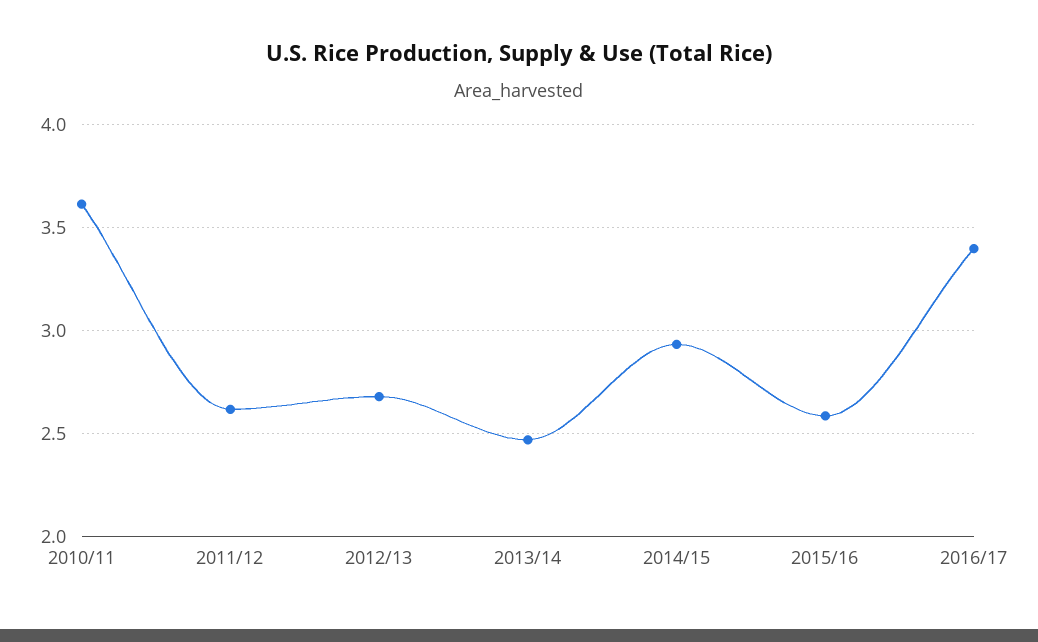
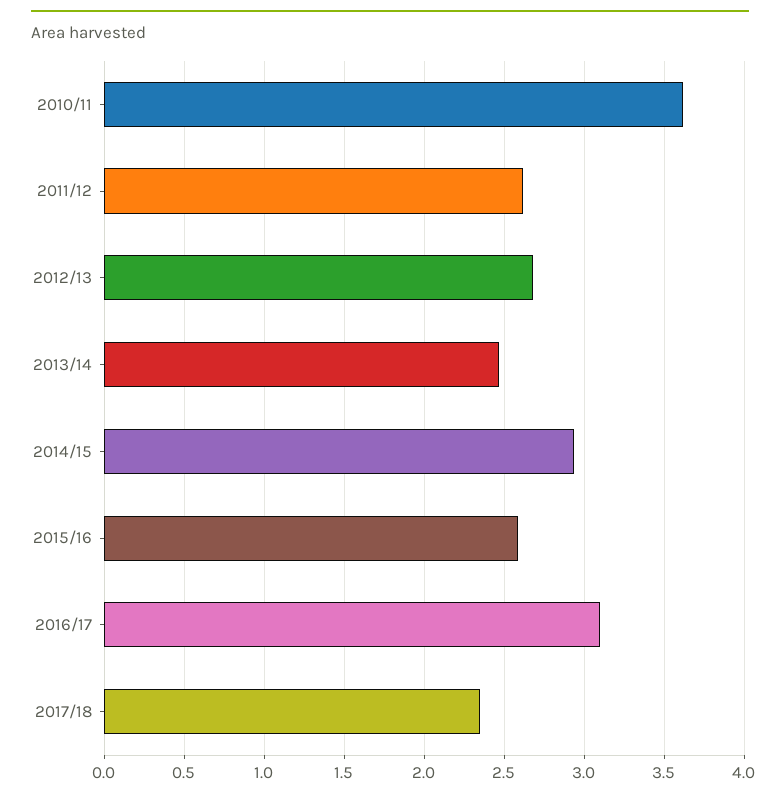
2016/17: 3.4 -> 3.1
2017/18: none -> 2.35

